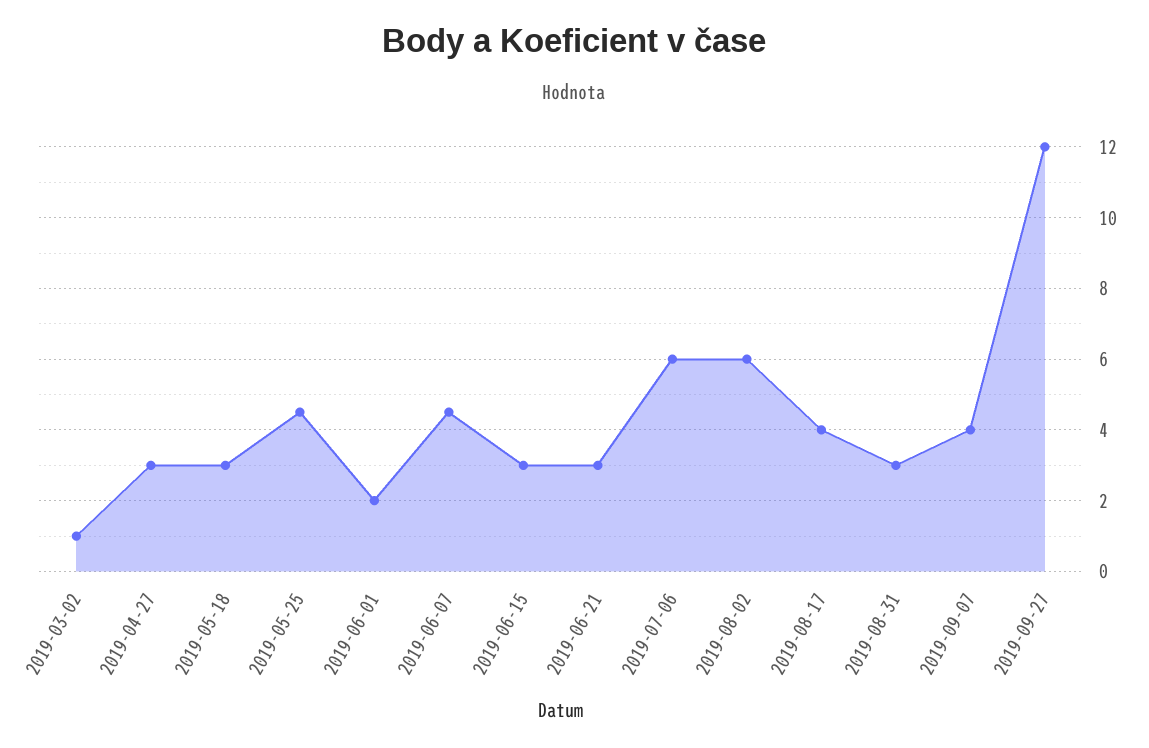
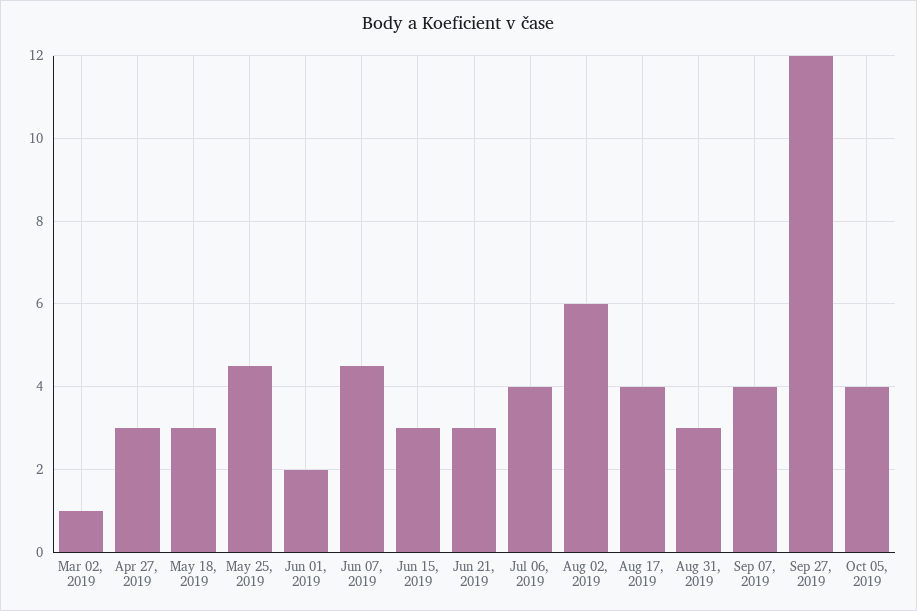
2019-07-06: 6 -> 4
Oct 05, 2019: none -> 4

